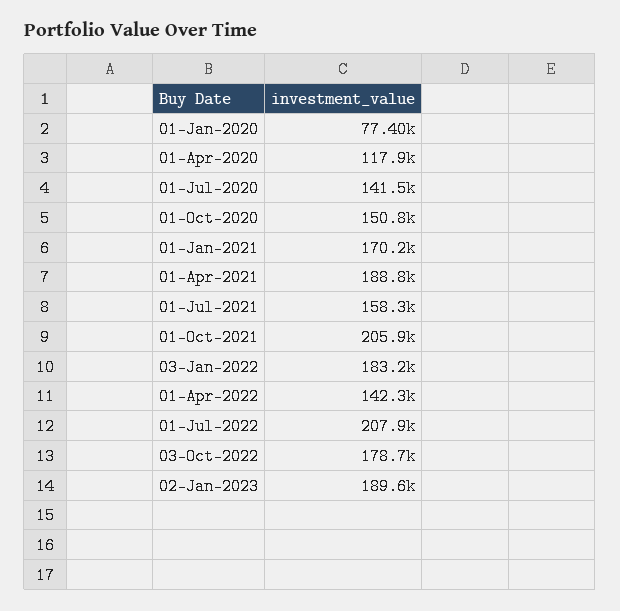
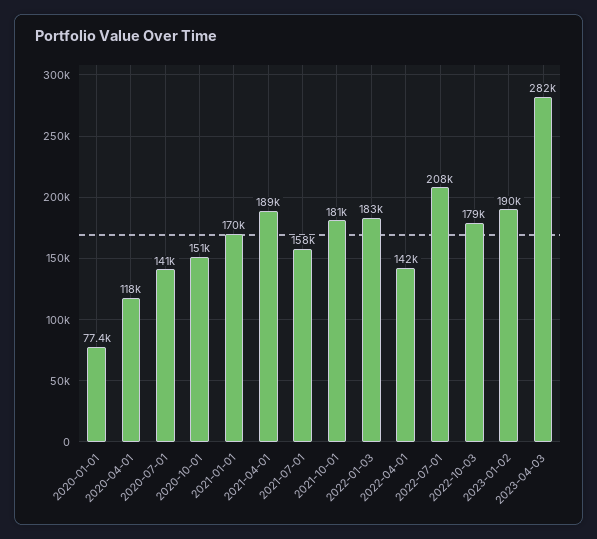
01-Oct-2021: 205900 -> 181000
2023-04-03: none -> 282000

